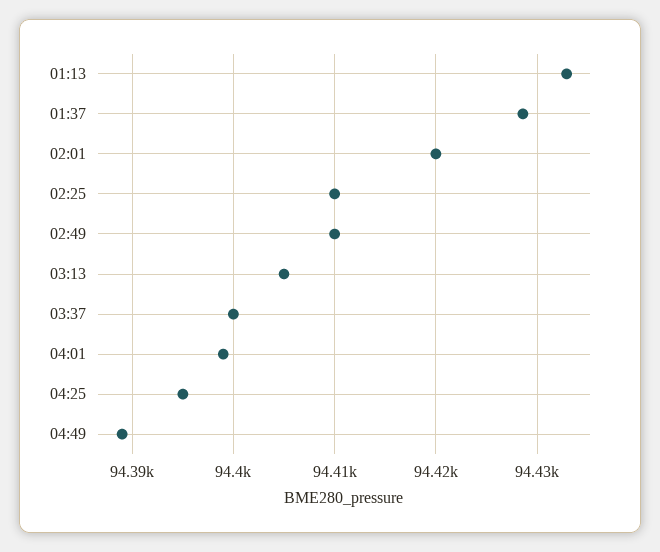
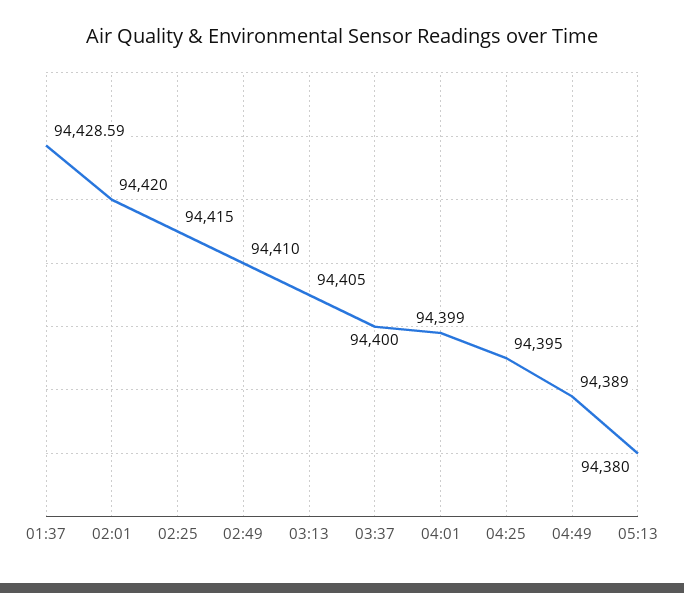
01:13: 94433 -> none
02:25: 94410 -> 94415
05:13: none -> 94380

